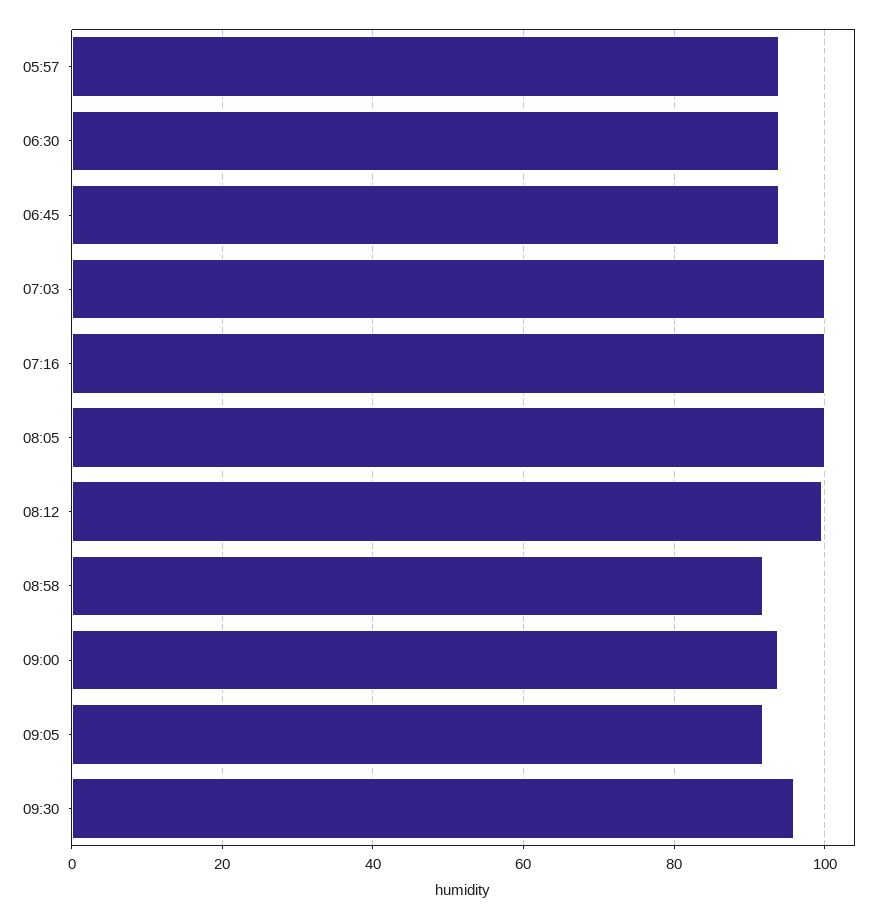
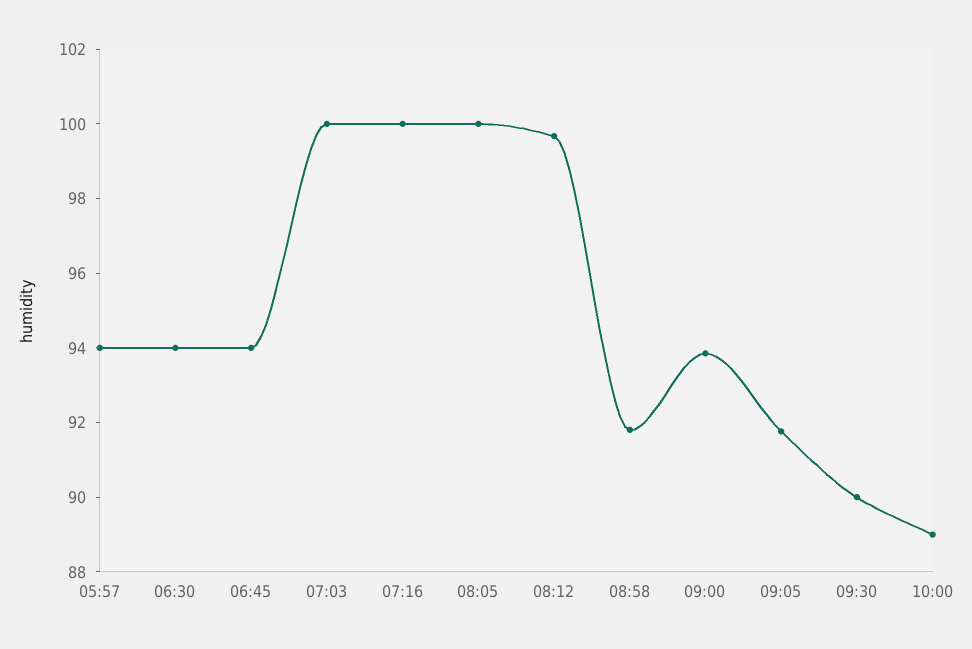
09:30: 96 -> 90
10:00: none -> 89

